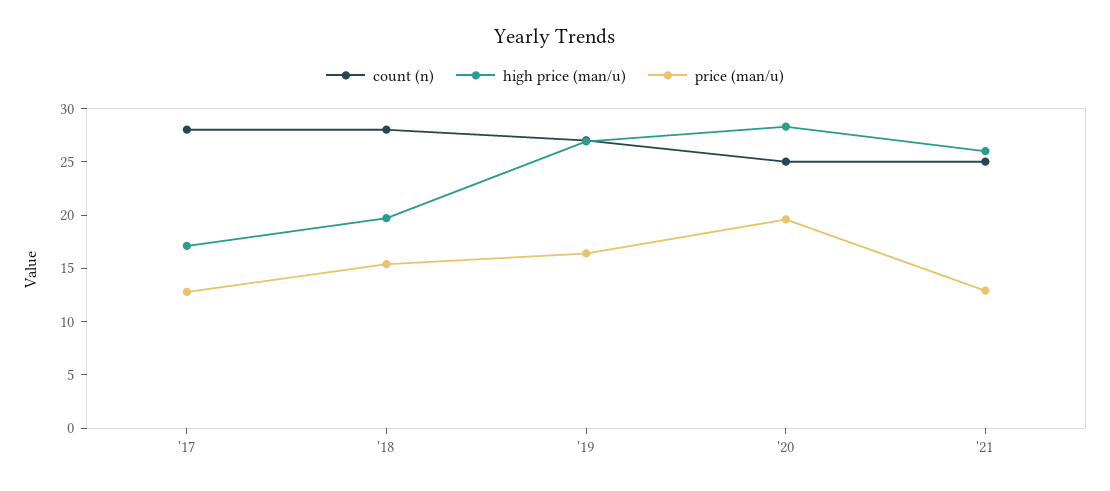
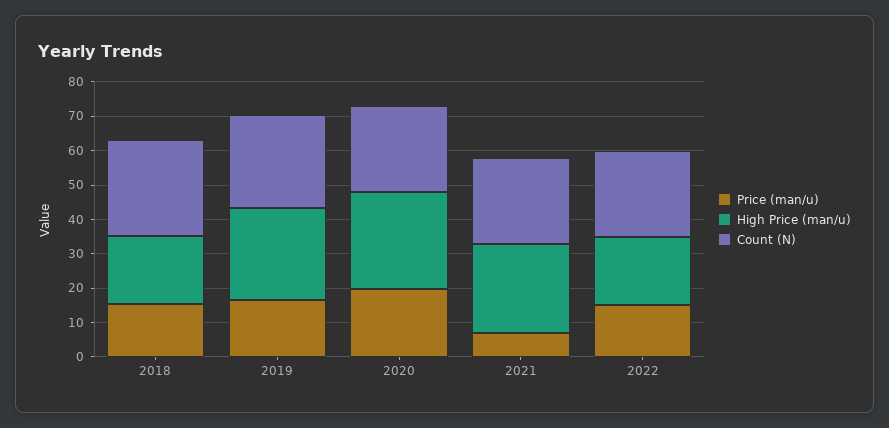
count (n), '17: 28 -> none
high price (man/u), '17: 17 -> none
price (man/u), '17: 13 -> none
price (man/u), '21: 13 -> 7.5
price (man/u), 2022: none -> 15
high price (man/u), 2022: none -> 20
count (n), 2022: none -> 25

